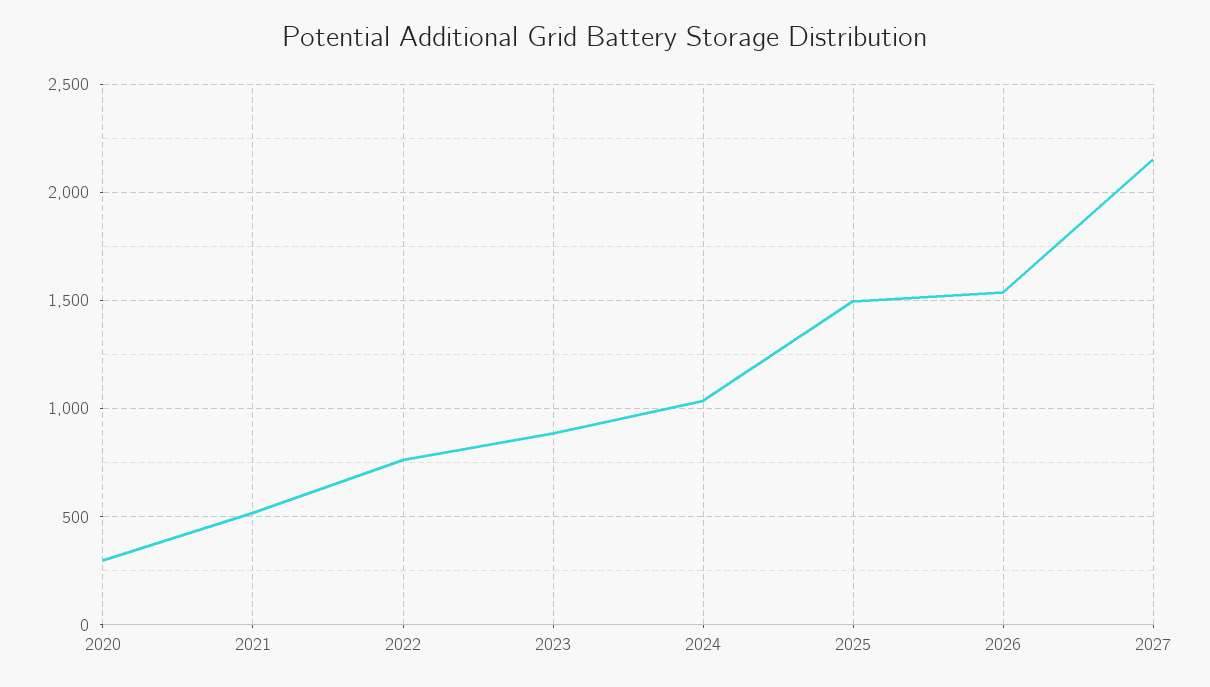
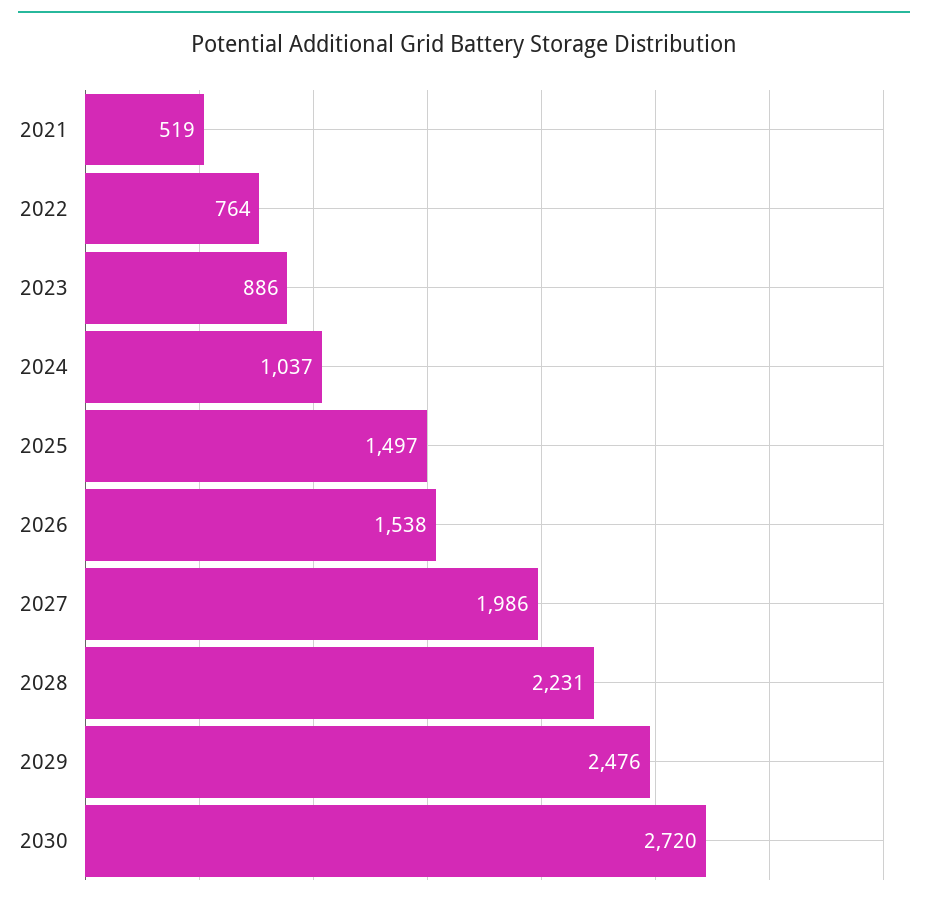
2020: 300 -> none
2027: 2150 -> 1986
2028: none -> 2231
2029: none -> 2476
2030: none -> 2720

